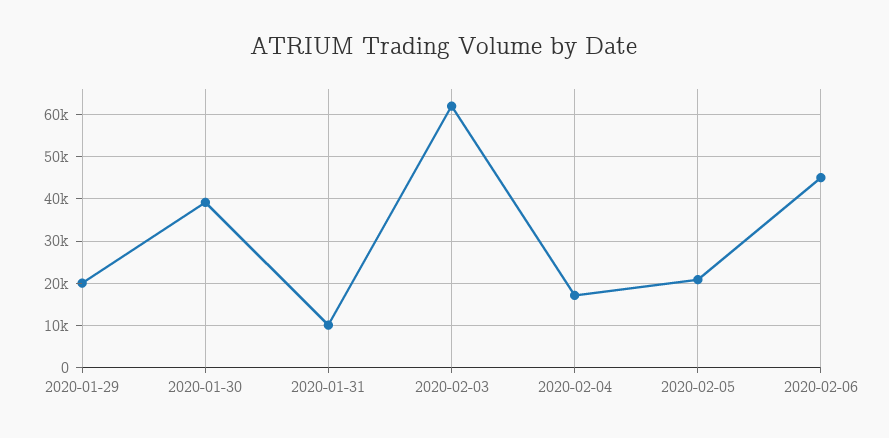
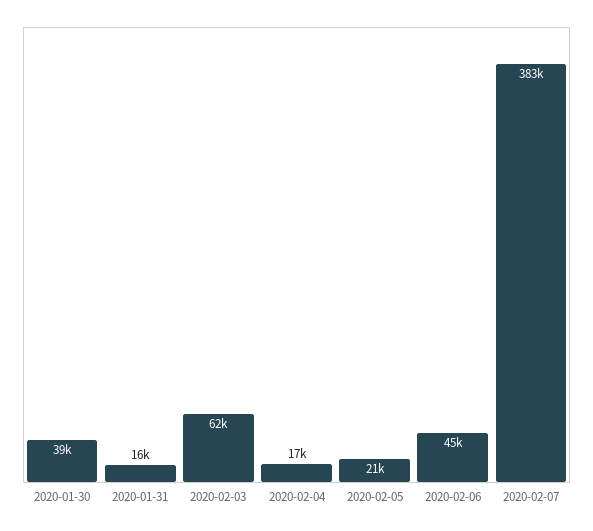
2020-01-29: 20000 -> none
2020-01-31: 10000 -> 16000
2020-02-07: none -> 383000

